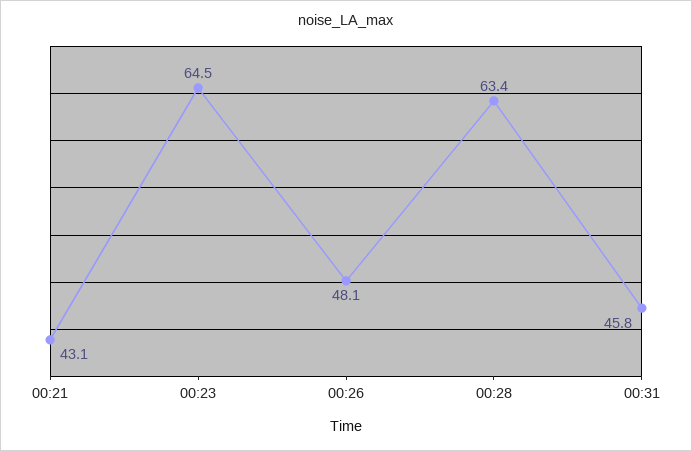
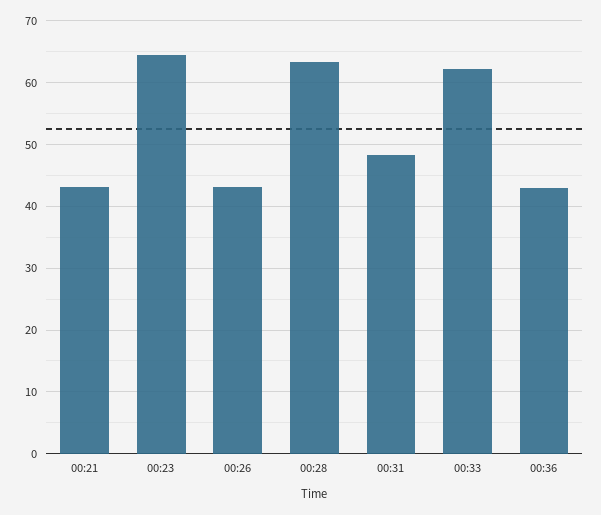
00:26: 48.1 -> 43
00:31: 45.8 -> 48
00:33: none -> 62
00:36: none -> 43

